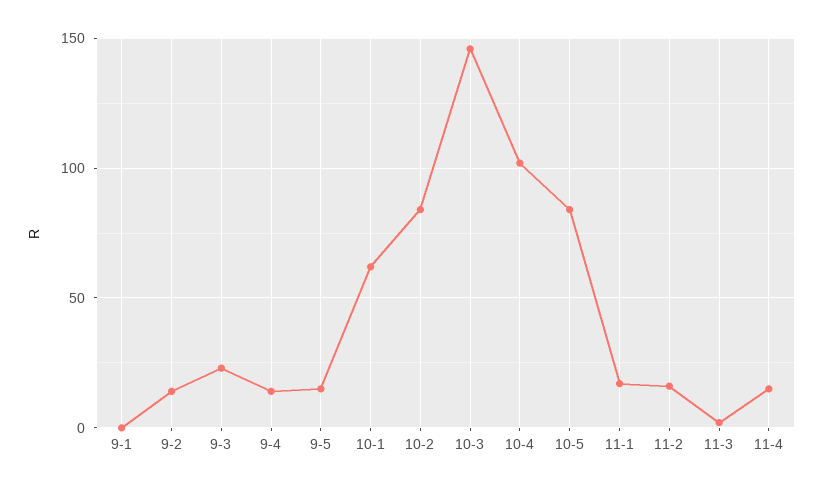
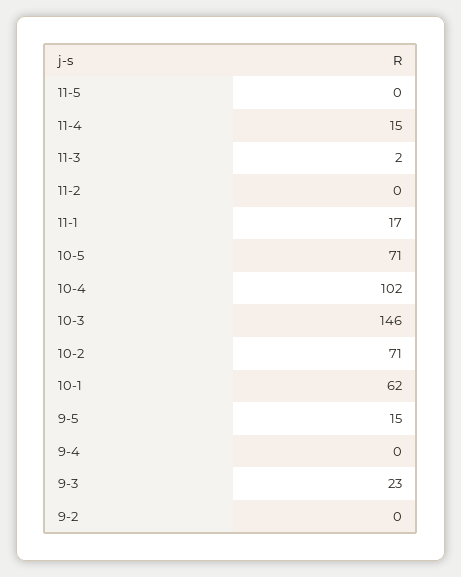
9-1: 0 -> none
9-2: 15 -> 0
9-4: 15 -> 0
10-2: 85 -> 71
10-5: 85 -> 71
11-2: 15 -> 0
11-5: none -> 0

